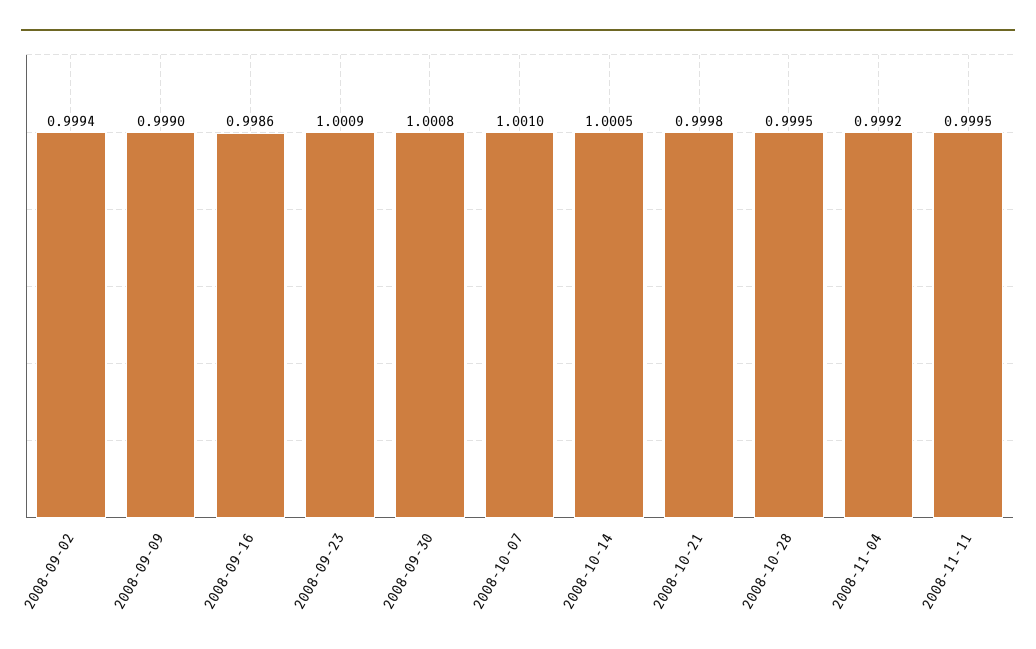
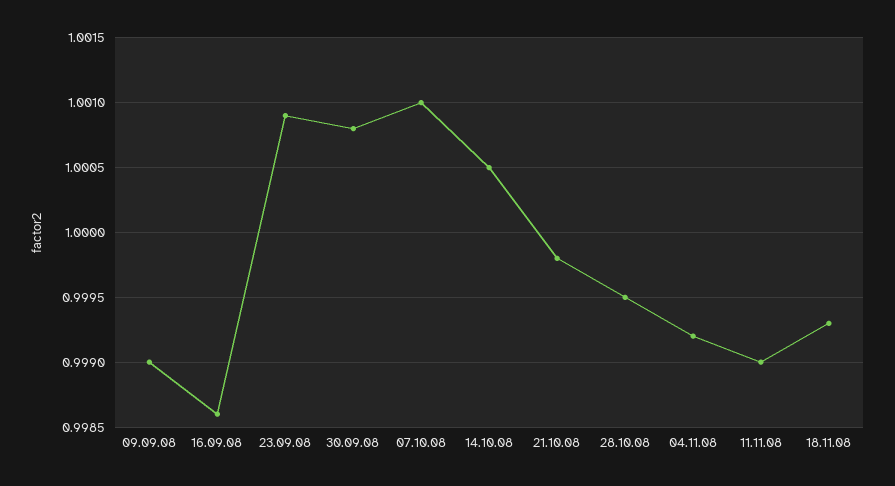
2008-09-02: 0.9994 -> none
2008-11-11: 0.9995 -> 0.999
18.11.08: none -> 0.9993

